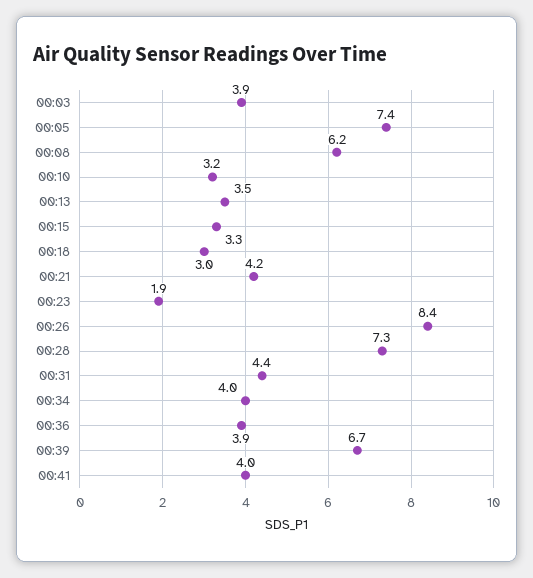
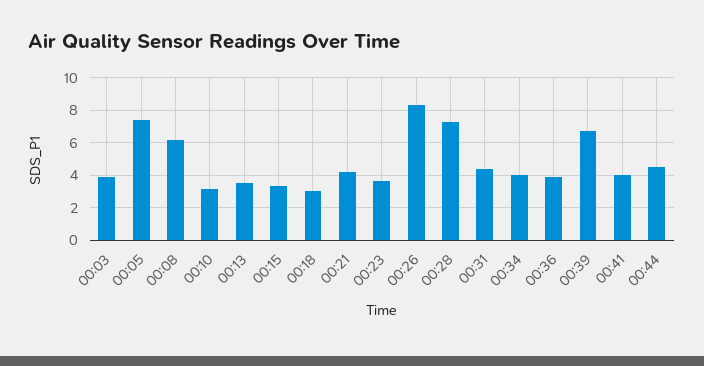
00:23: 1.9 -> 3.5
00:44: none -> 4.5

